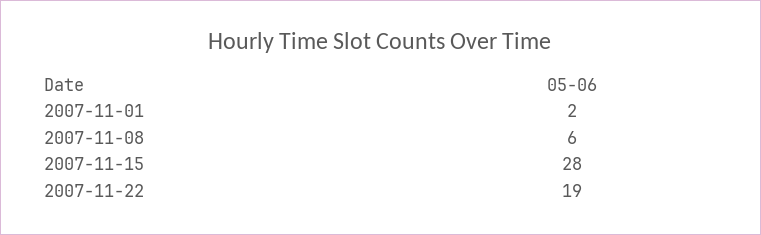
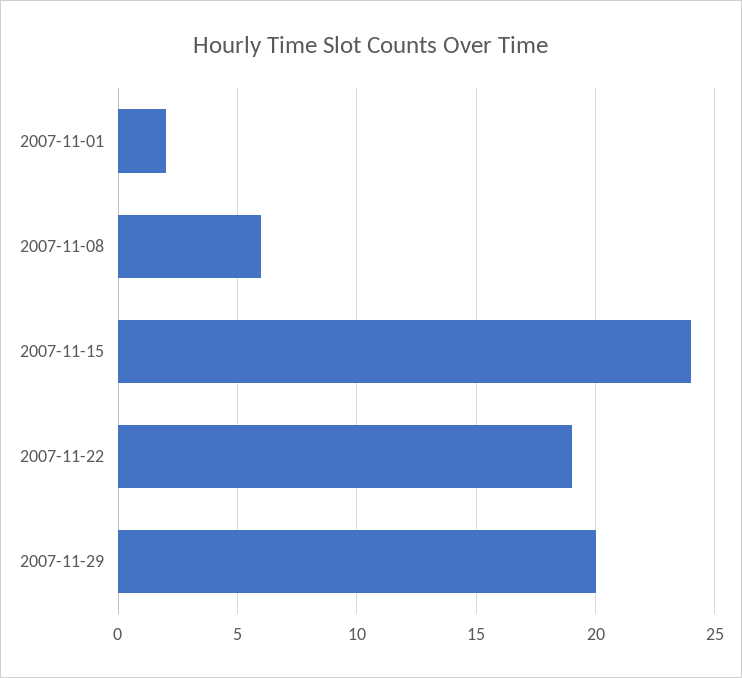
2007-11-15: 28 -> 24
2007-11-29: none -> 20

